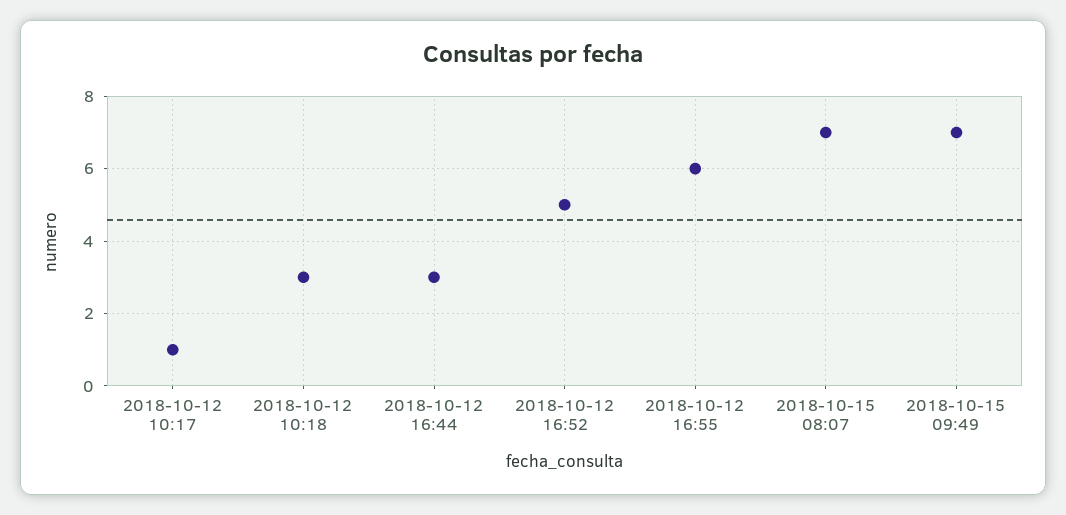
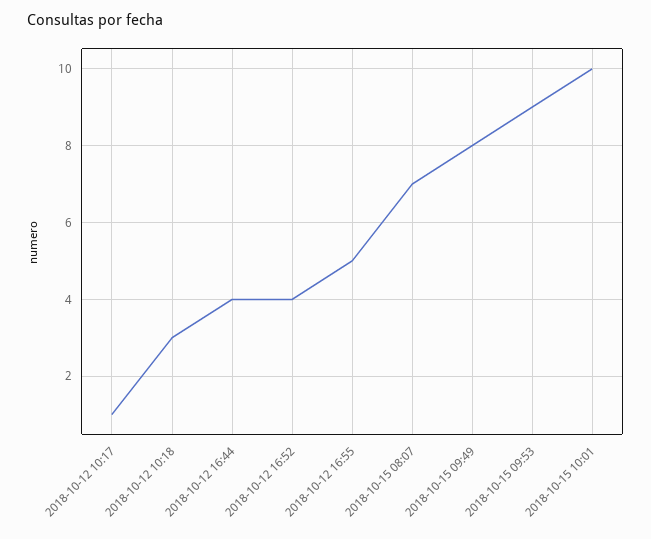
2018-10-12 16:44: 3 -> 4
2018-10-12 16:52: 5 -> 4
2018-10-12 16:55: 6 -> 5
2018-10-15 09:49: 7 -> 8
2018-10-15 09:53: none -> 9
2018-10-15 10:01: none -> 10

